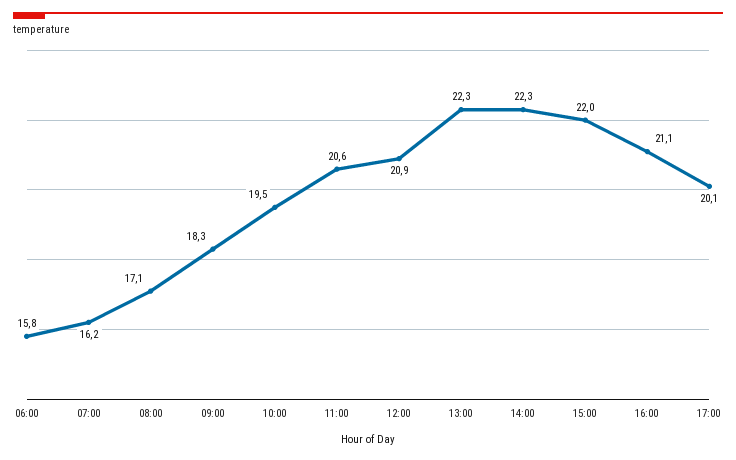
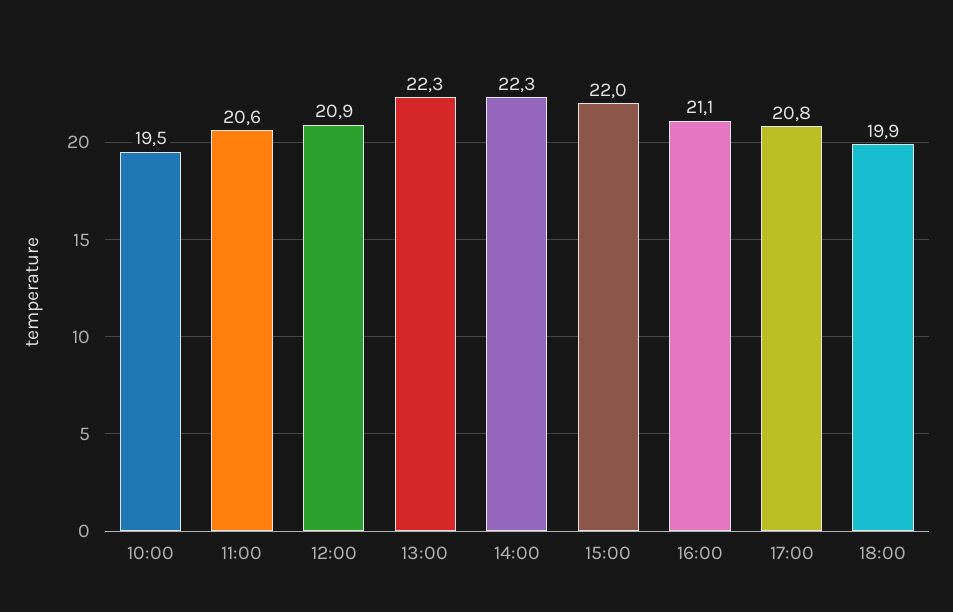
06:00: 15.8 -> none
07:00: 16.2 -> none
08:00: 17.1 -> none
09:00: 18.3 -> none
17:00: 20.1 -> 20.8
18:00: none -> 19.9

